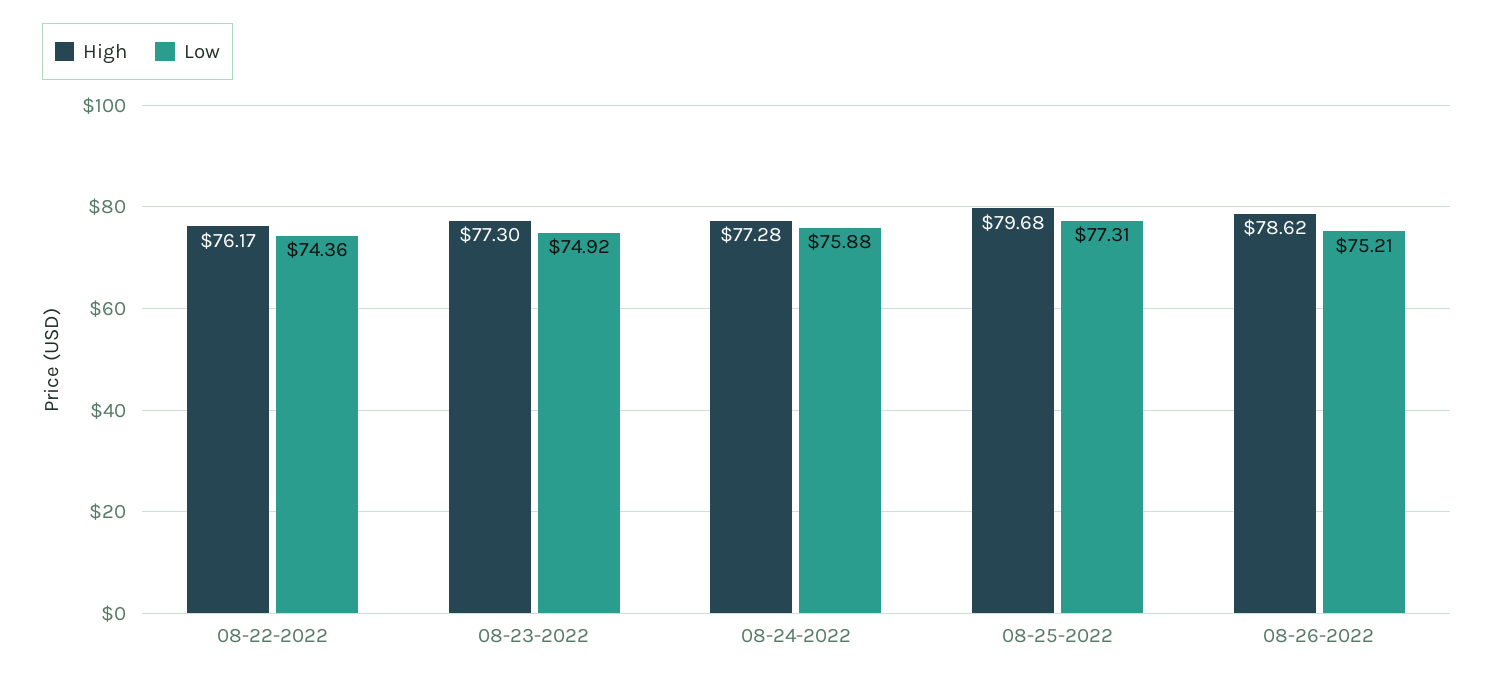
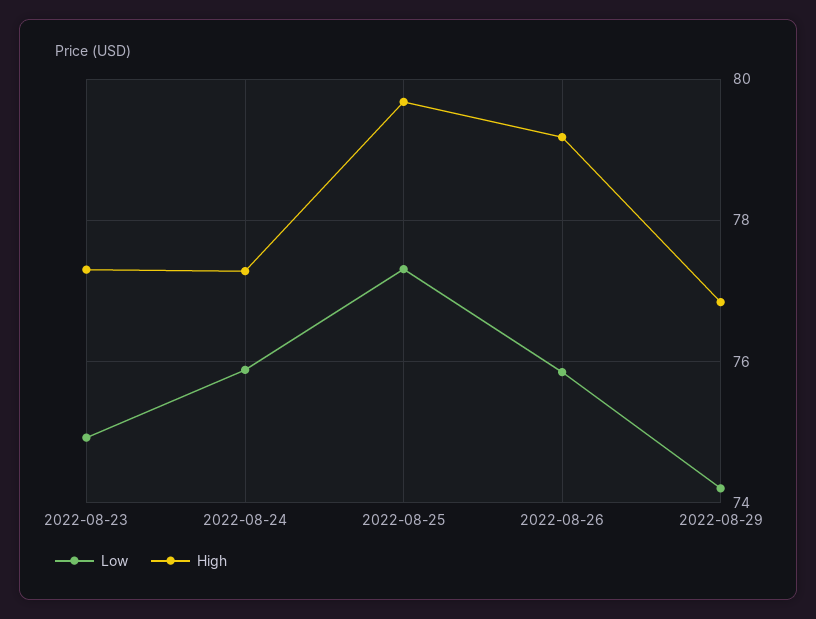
High, 08-22-2022: 76.17 -> none
Low, 08-22-2022: 74.36 -> none
High, 08-26-2022: 78.62 -> 79.2
Low, 08-26-2022: 75.21 -> 75.8
Low, 2022-08-29: none -> 74.2
High, 2022-08-29: none -> 76.8

